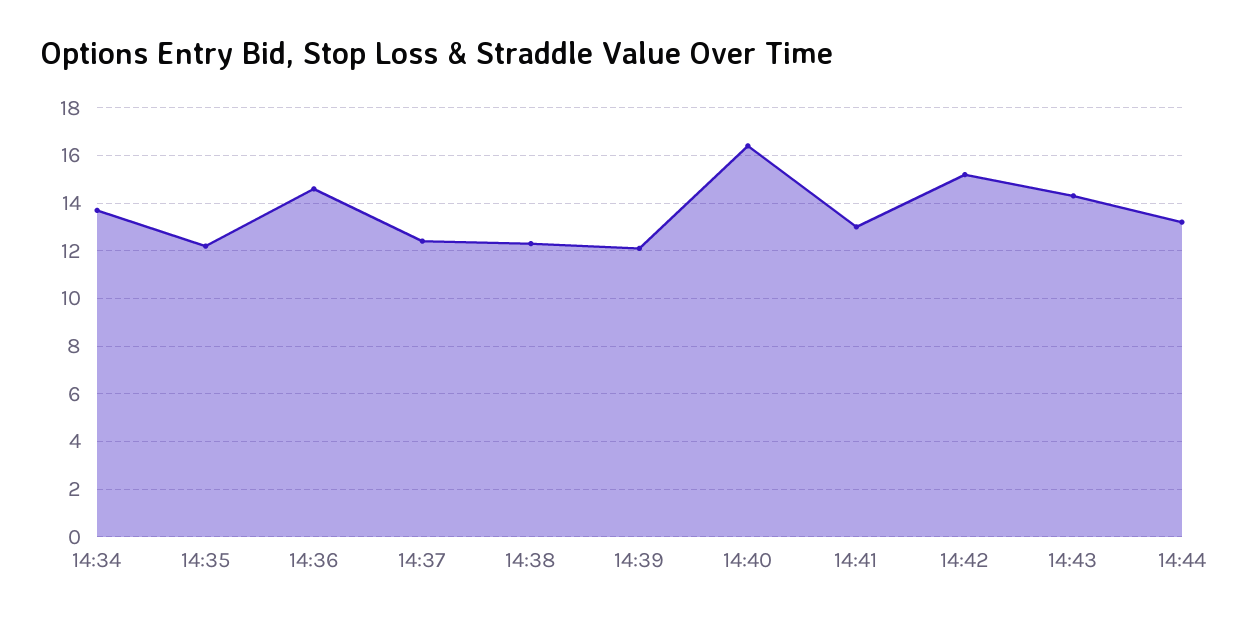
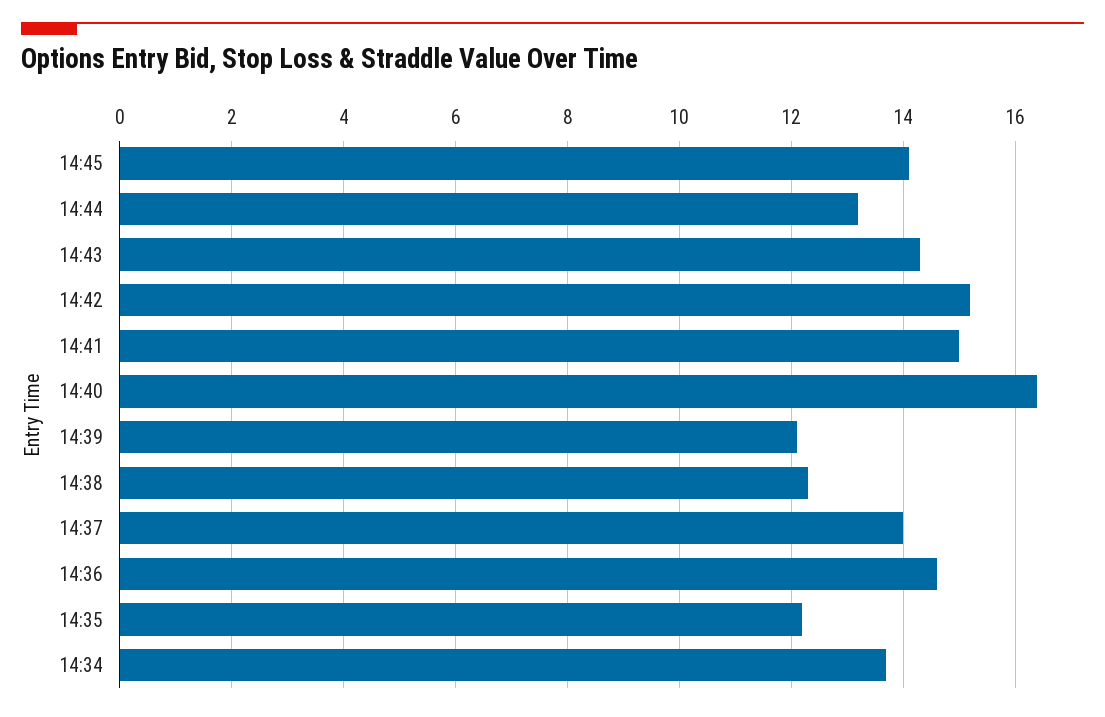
14:37: 12.5 -> 14
14:41: 13 -> 15
14:45: none -> 14

